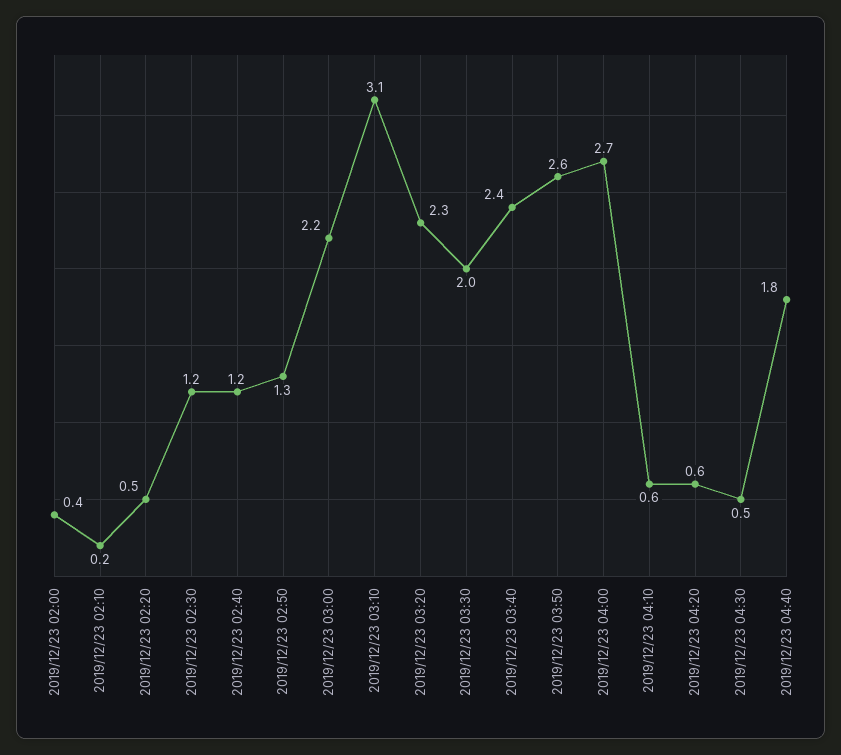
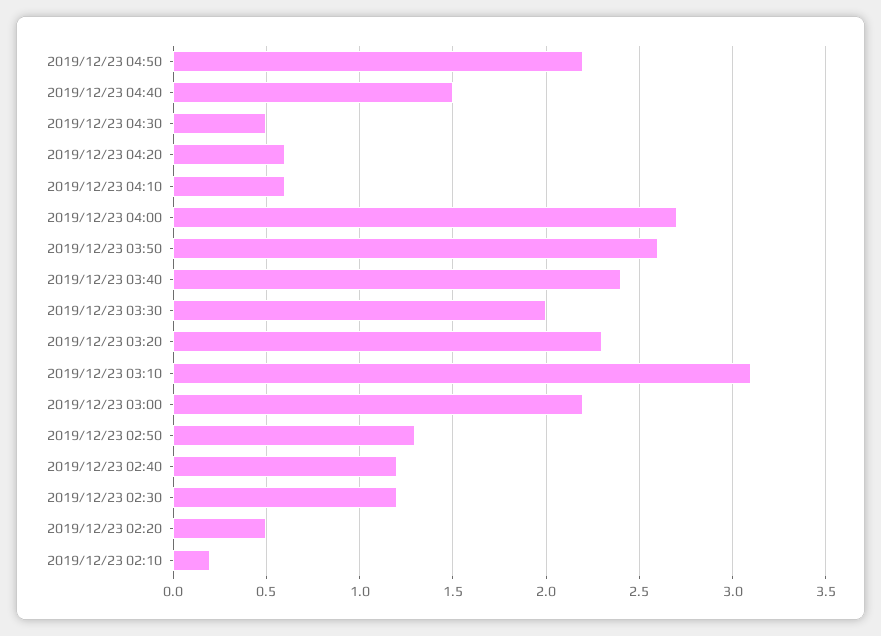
2019/12/23 02:00: 0.4 -> none
2019/12/23 04:40: 1.8 -> 1.5
2019/12/23 04:50: none -> 2.2

